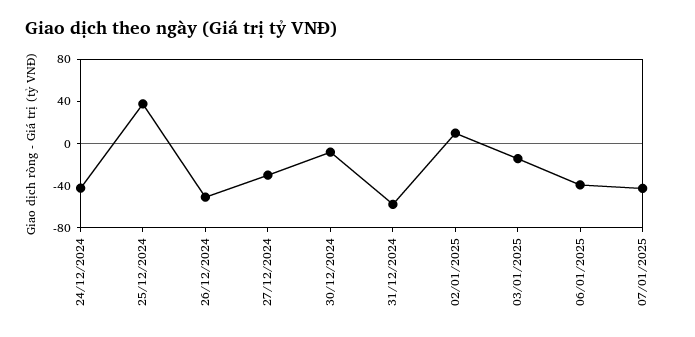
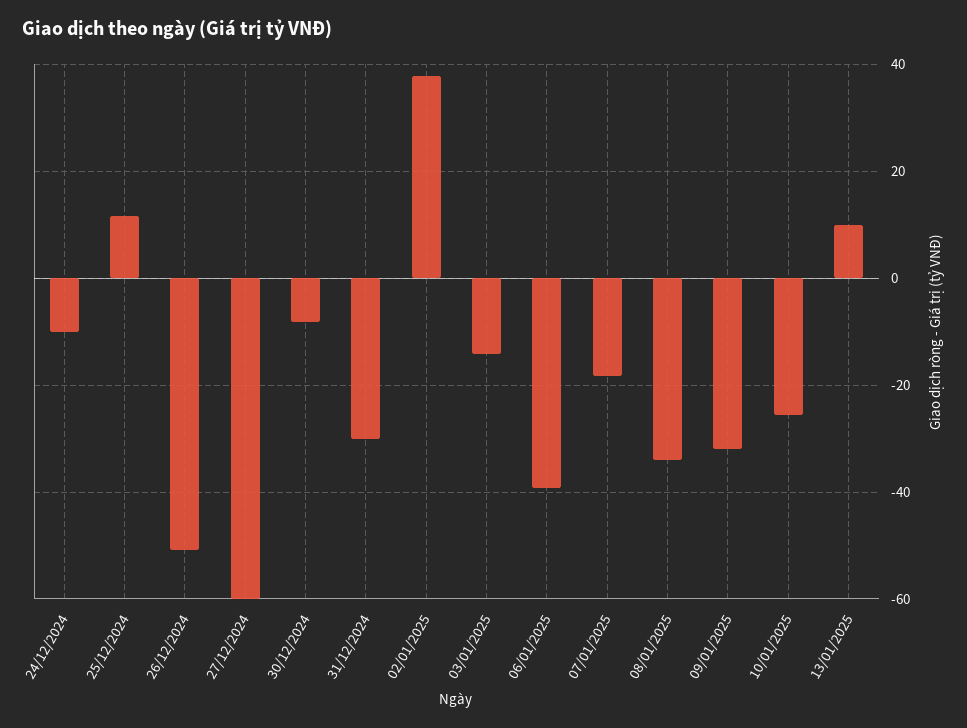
24/12/2024: -40 -> -10
25/12/2024: 40 -> 12
27/12/2024: -30 -> -60
31/12/2024: -60 -> -30
02/01/2025: 10 -> 38
07/01/2025: -40 -> -18
08/01/2025: none -> -34
09/01/2025: none -> -32
10/01/2025: none -> -26
13/01/2025: none -> 10

